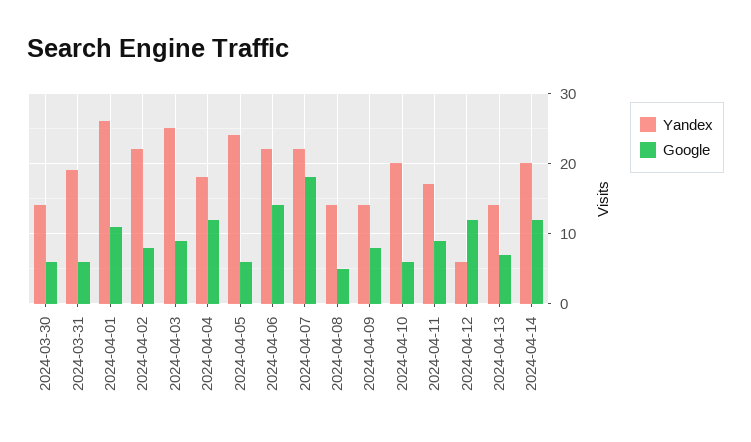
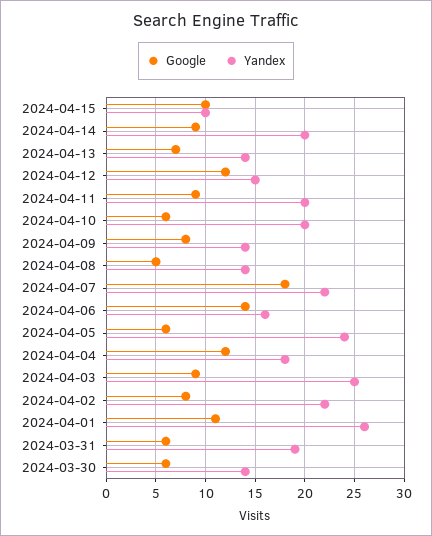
Yandex, 2024-04-06: 22 -> 16
Yandex, 2024-04-11: 17 -> 20
Yandex, 2024-04-12: 6 -> 15
Google, 2024-04-14: 12 -> 9
Google, 2024-04-15: none -> 10
Yandex, 2024-04-15: none -> 10

